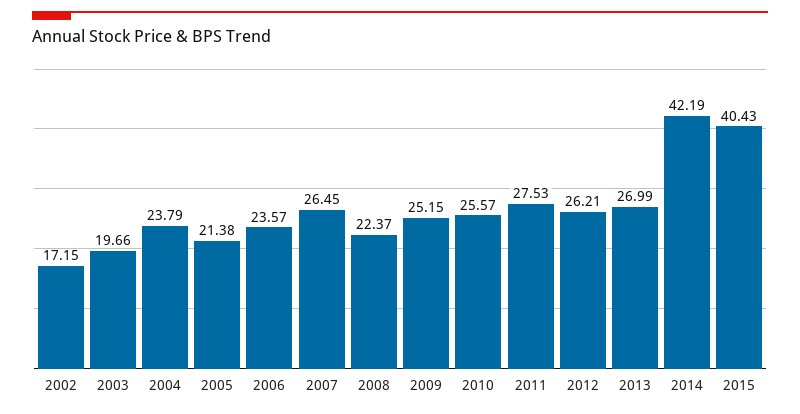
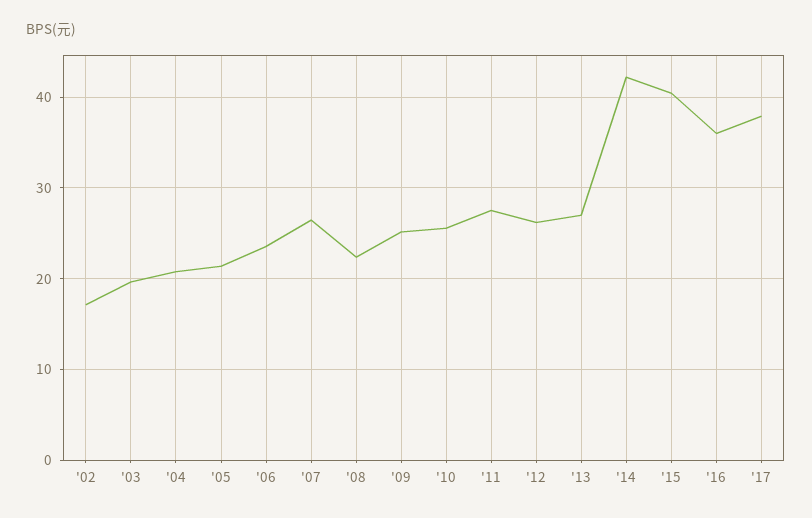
2004: 23.79 -> 21
'16: none -> 36
'17: none -> 38

